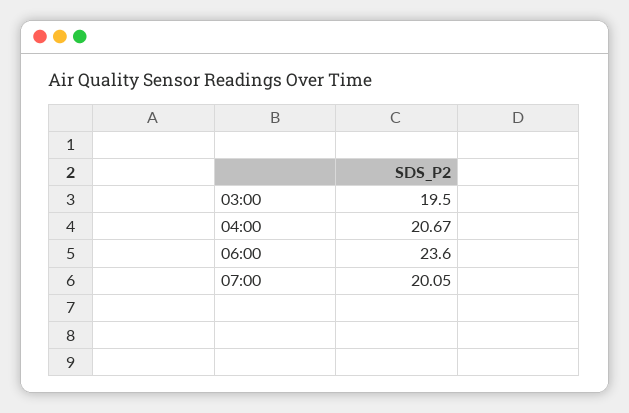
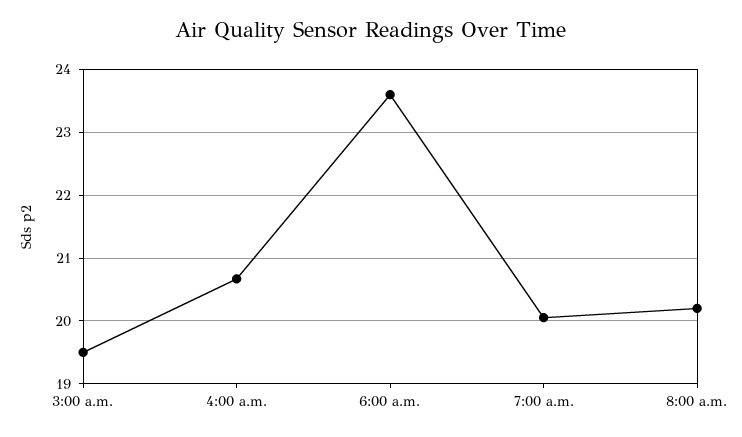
8:00 a.m.: none -> 20.2

